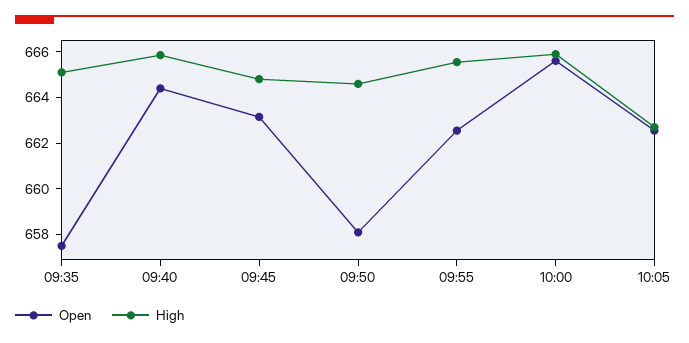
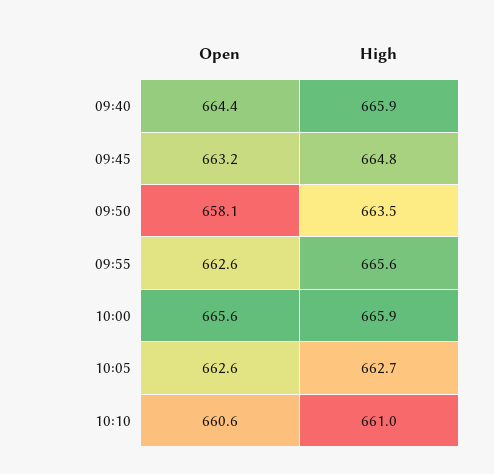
Open, 09:35: 657.5 -> none
High, 09:35: 665 -> none
High, 09:50: 664.5 -> 663.5
Open, 10:10: none -> 660.6
High, 10:10: none -> 661

